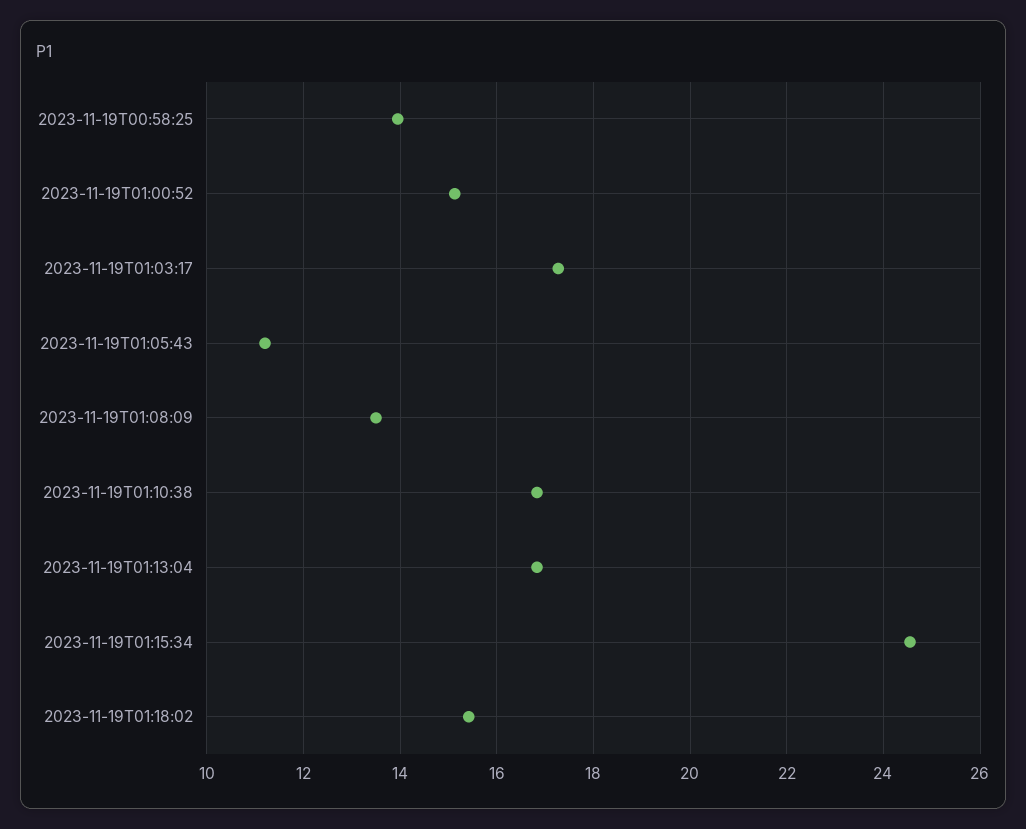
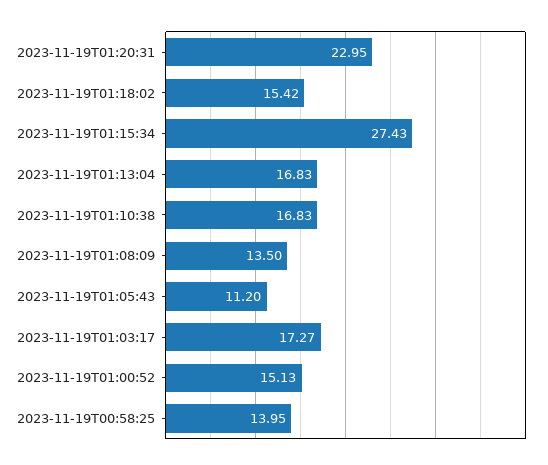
2023-11-19T01:15:34: 24.6 -> 27.43
2023-11-19T01:20:31: none -> 22.95

